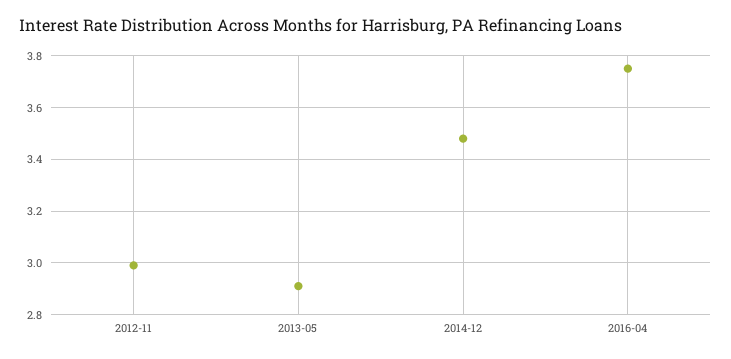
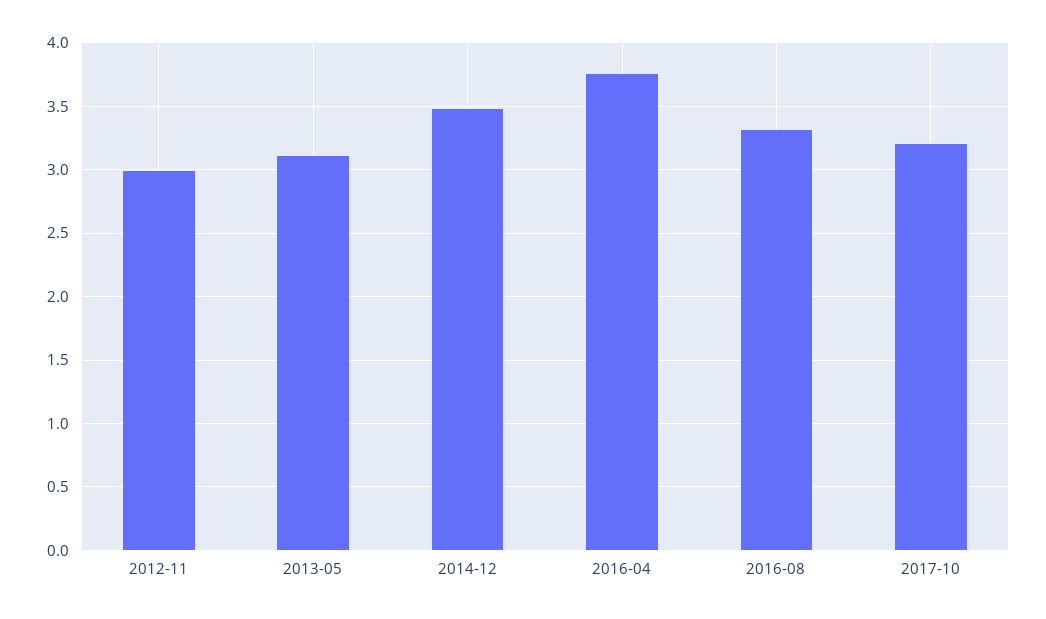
2013-05: 2.9 -> 3.1
2016-08: none -> 3.3
2017-10: none -> 3.2

